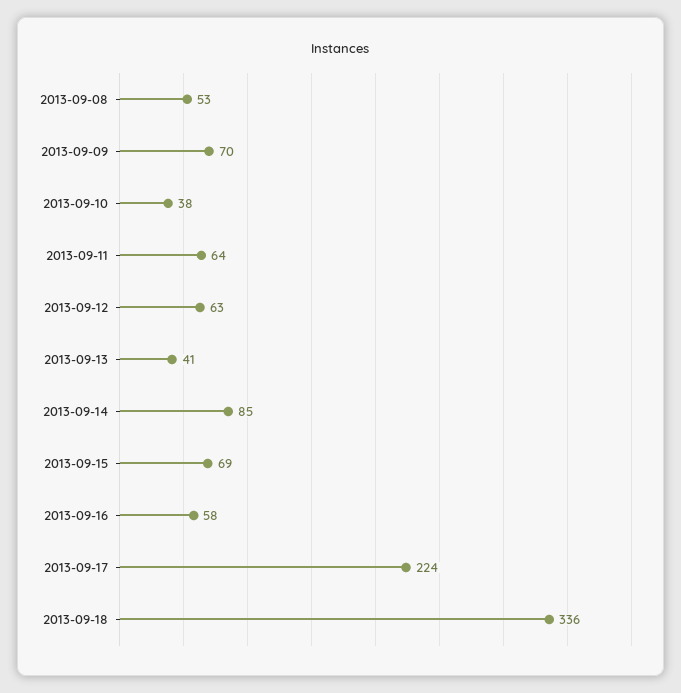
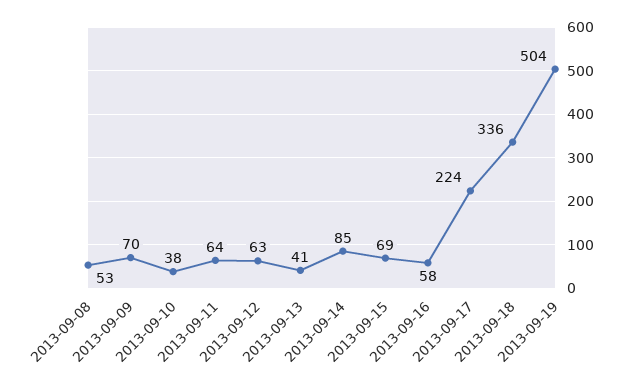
2013-09-19: none -> 504

